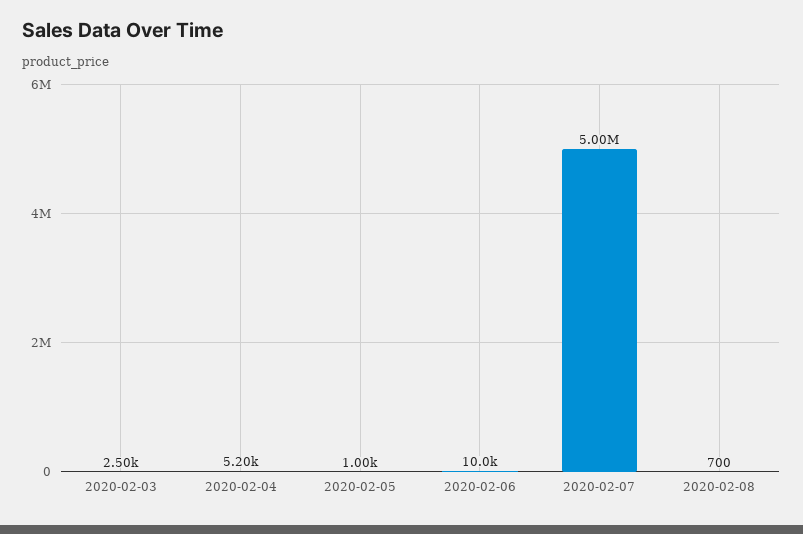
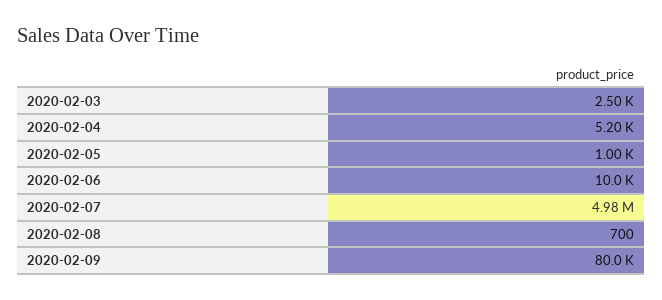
2020-02-07: 5000000 -> 4980000
2020-02-09: none -> 80000

